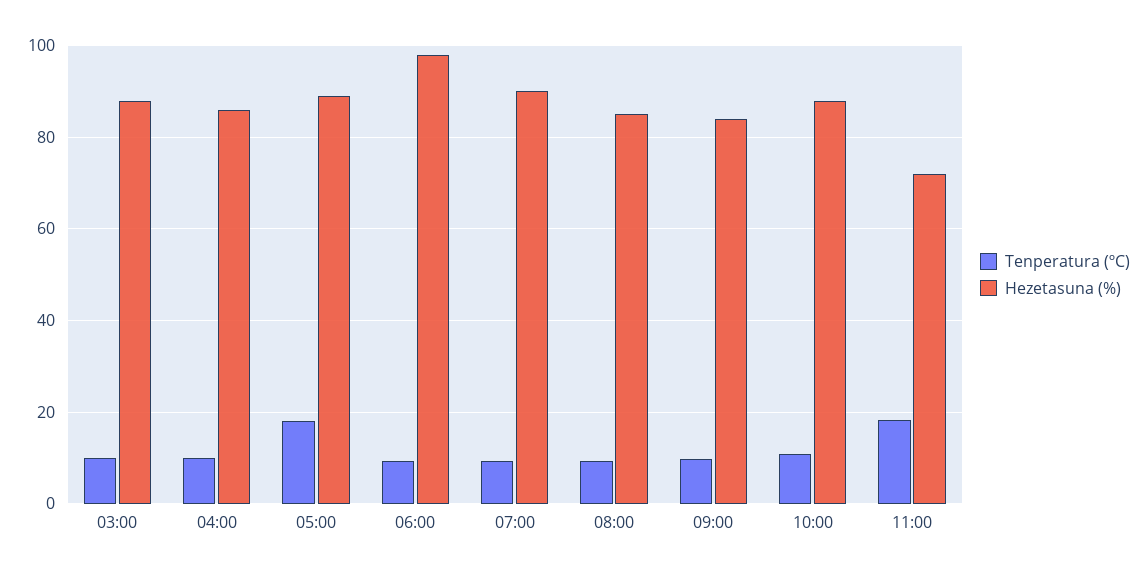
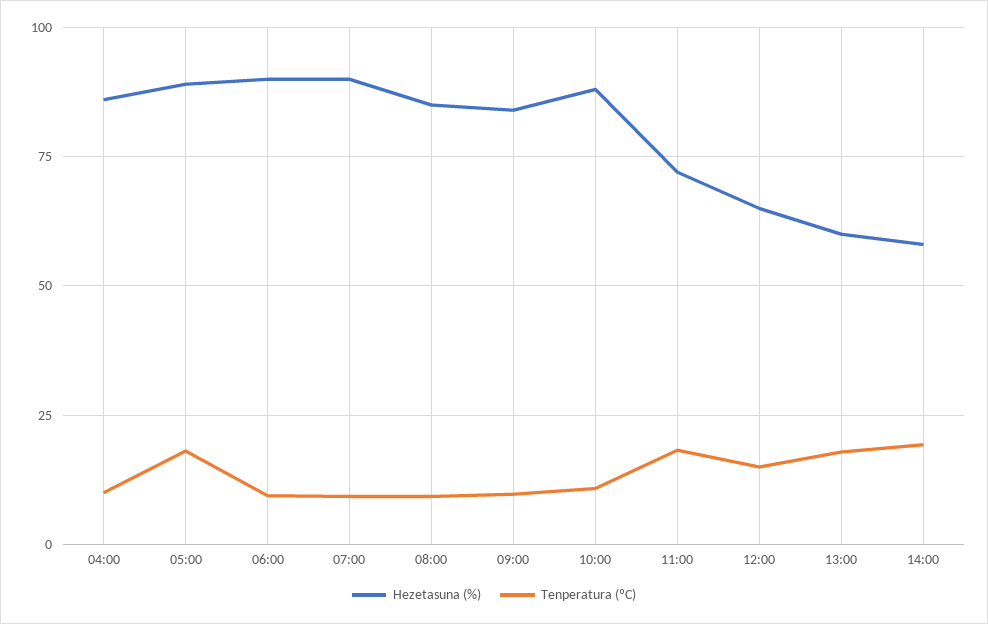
Tenperatura (ºC), 03:00: 10 -> none
Hezetasuna (%), 03:00: 88 -> none
Hezetasuna (%), 06:00: 98 -> 90
Hezetasuna (%), 12:00: none -> 65
Tenperatura (ºC), 12:00: none -> 15
Hezetasuna (%), 13:00: none -> 60
Tenperatura (ºC), 13:00: none -> 17.5
Hezetasuna (%), 14:00: none -> 57.5
Tenperatura (ºC), 14:00: none -> 20

